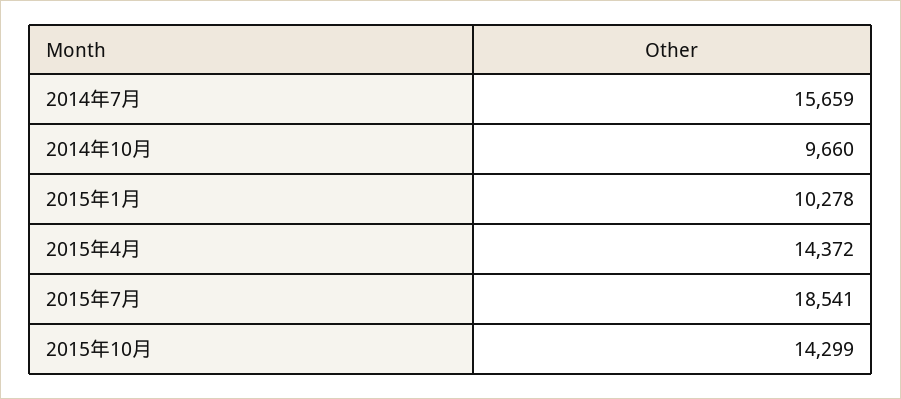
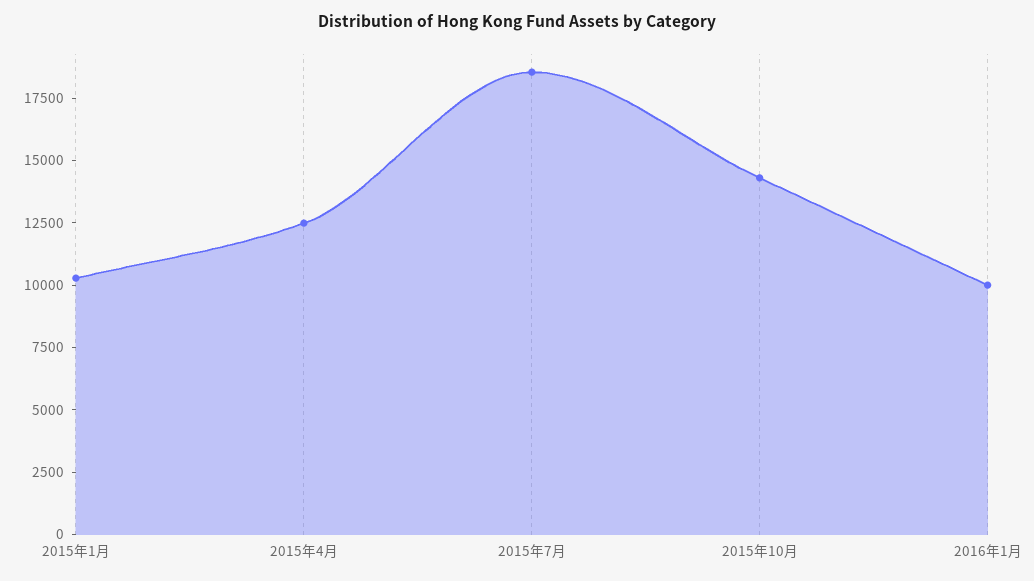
2014年7月: 15659 -> none
2014年10月: 9660 -> none
2015年4月: 14372 -> 12500
2016年1月: none -> 10000

